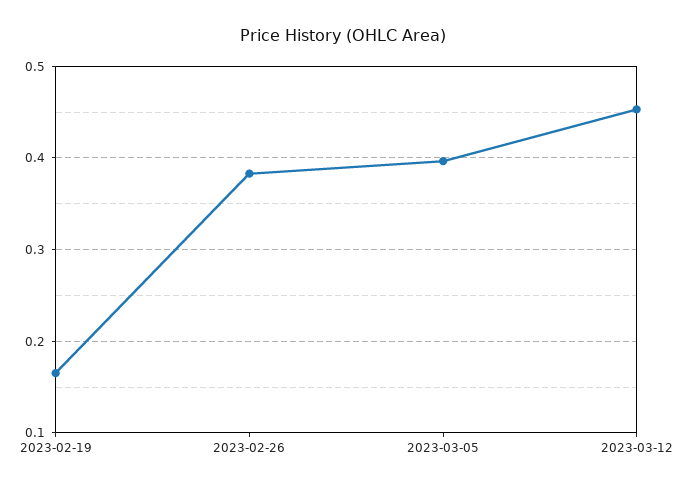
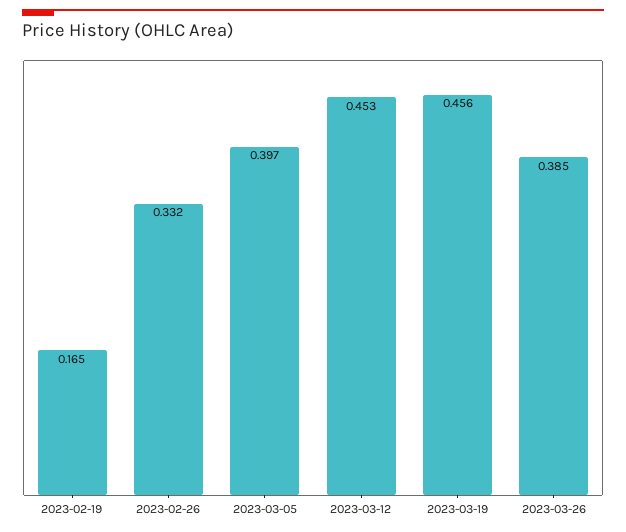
2023-02-26: 0.38 -> 0.332
2023-03-19: none -> 0.456
2023-03-26: none -> 0.385

